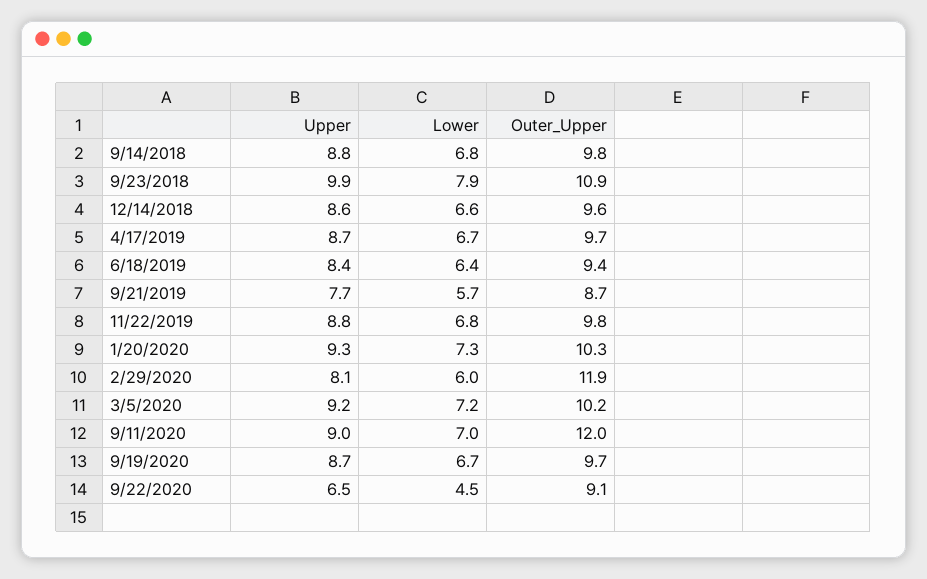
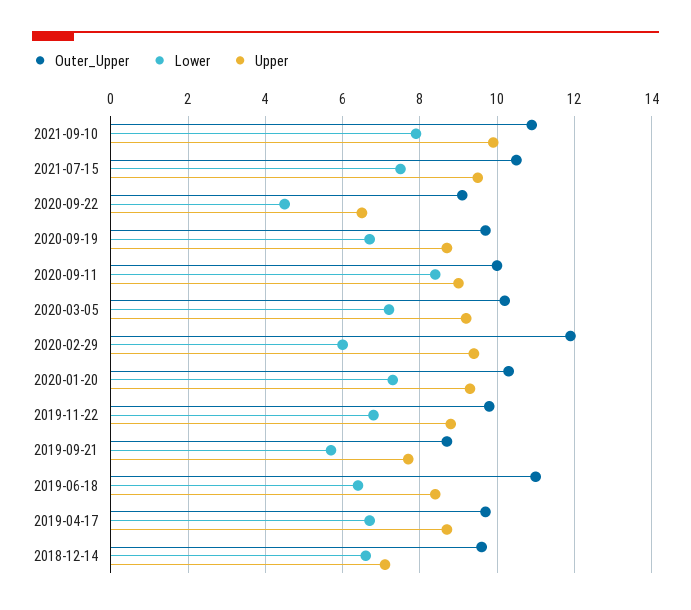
Upper, 9/14/2018: 8.8 -> none
Lower, 9/14/2018: 6.8 -> none
Outer_Upper, 9/14/2018: 9.8 -> none
Upper, 9/23/2018: 9.9 -> none
Lower, 9/23/2018: 7.9 -> none
Outer_Upper, 9/23/2018: 10.9 -> none
Upper, 12/14/2018: 8.6 -> 7
Outer_Upper, 6/18/2019: 9.4 -> 11
Upper, 2/29/2020: 8.1 -> 9.5
Lower, 9/11/2020: 7 -> 8.5
Outer_Upper, 9/11/2020: 12 -> 10
Outer_Upper, 2021-09-10: none -> 11
Lower, 2021-09-10: none -> 8
Upper, 2021-09-10: none -> 10
Outer_Upper, 2021-07-15: none -> 10.5
Lower, 2021-07-15: none -> 7.5
Upper, 2021-07-15: none -> 9.5

